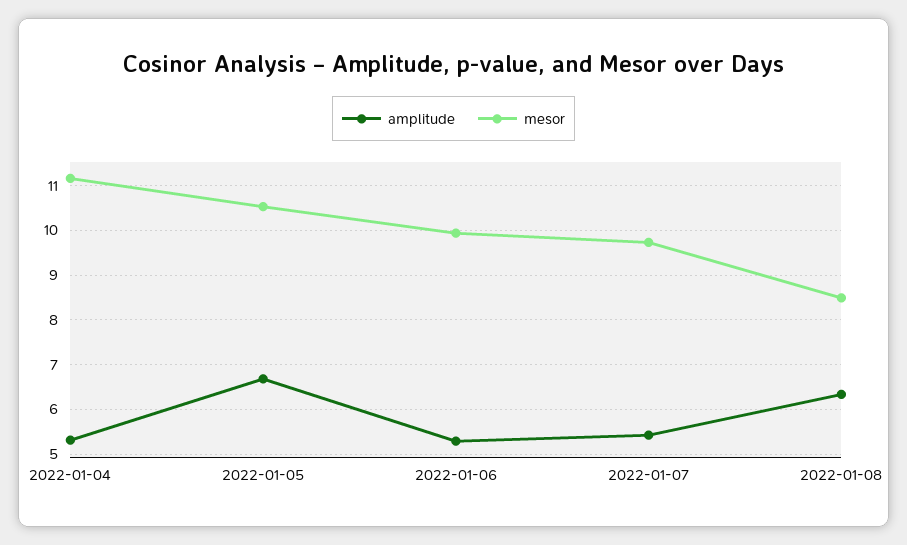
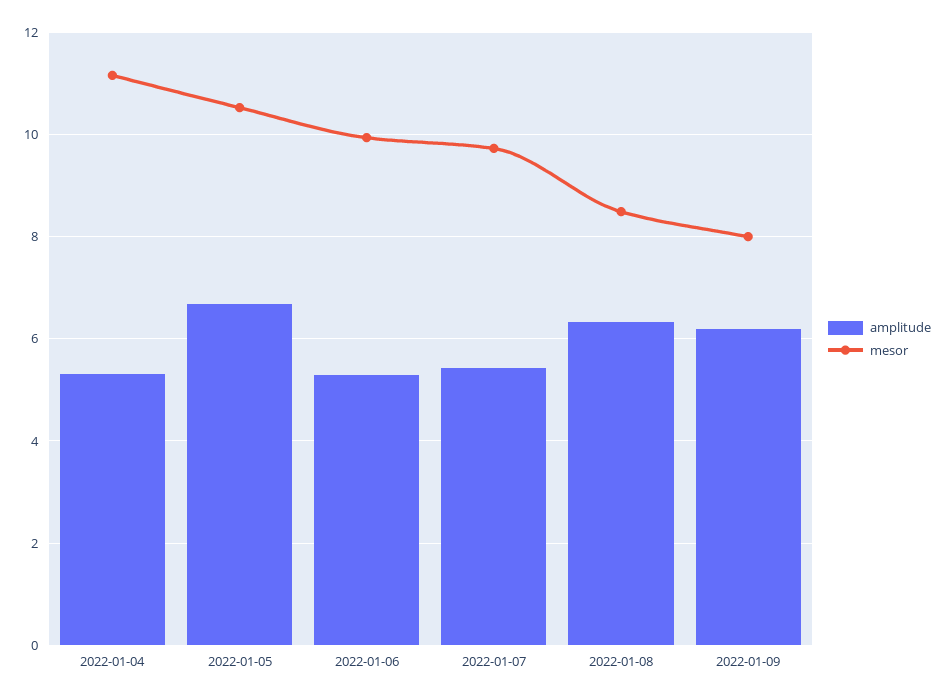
amplitude, 2022-01-09: none -> 6.2
mesor, 2022-01-09: none -> 8

